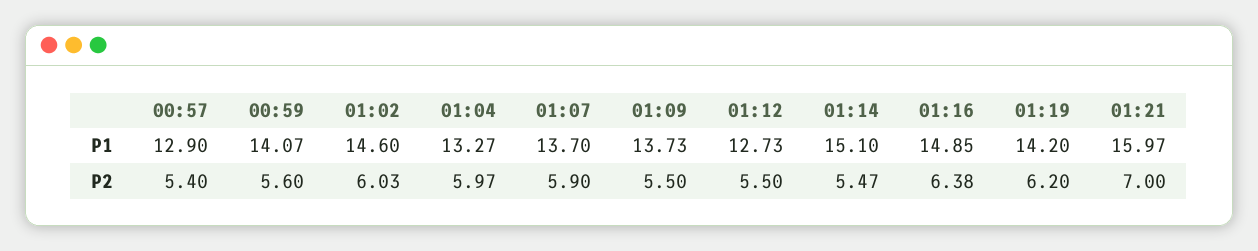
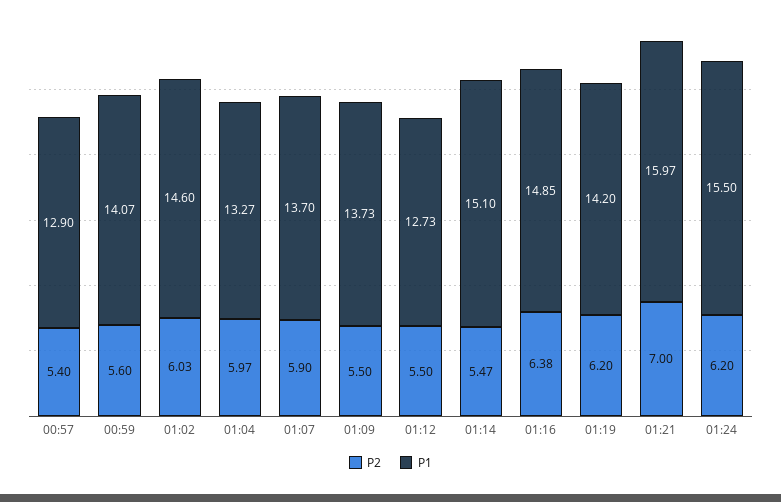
P2, 01:24: none -> 6.2
P1, 01:24: none -> 15.5

